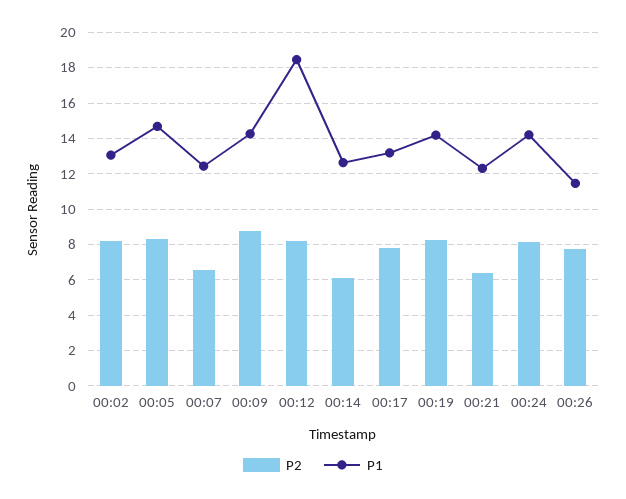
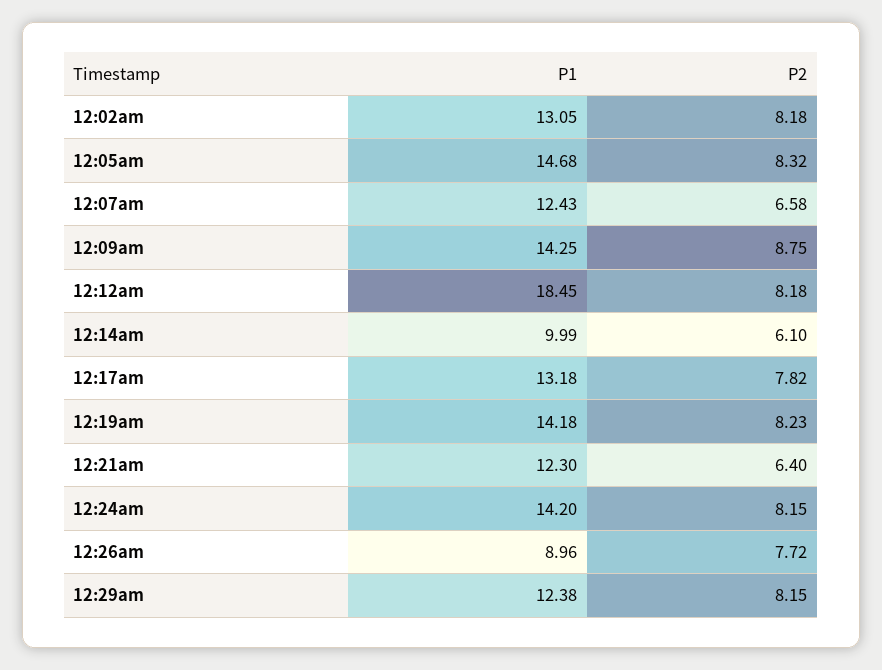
P1, 00:14: 12.5 -> 9.99
P1, 00:26: 11.5 -> 8.96
P1, 12:29am: none -> 12.38
P2, 12:29am: none -> 8.15

